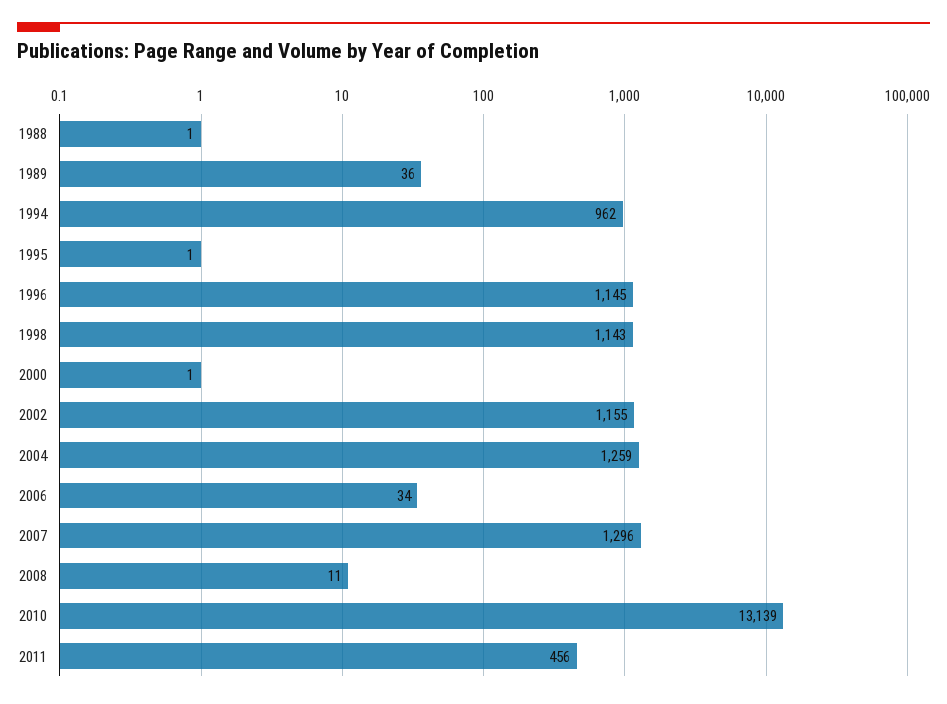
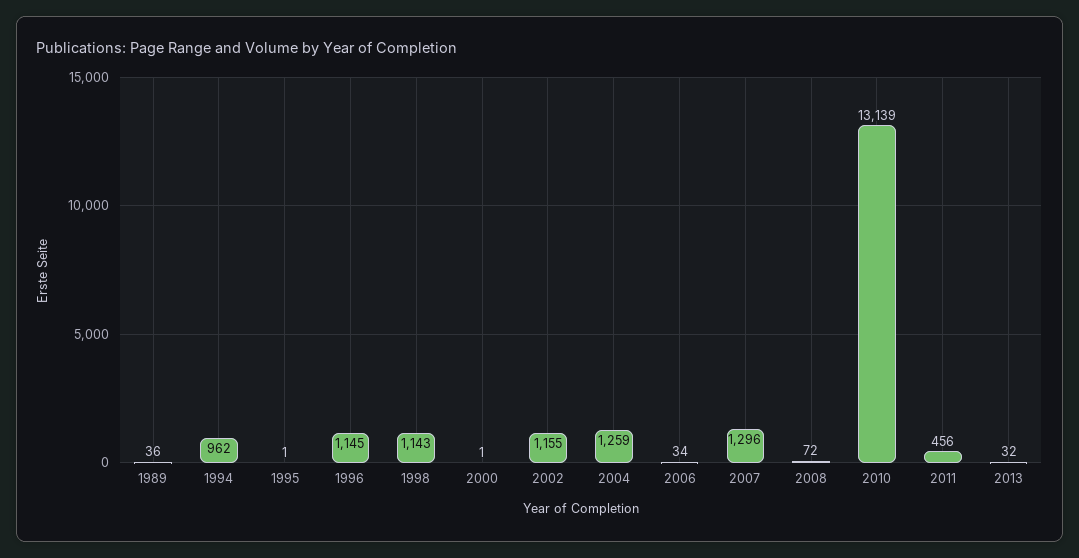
1988: 1 -> none
2008: 11 -> 72
2013: none -> 32

